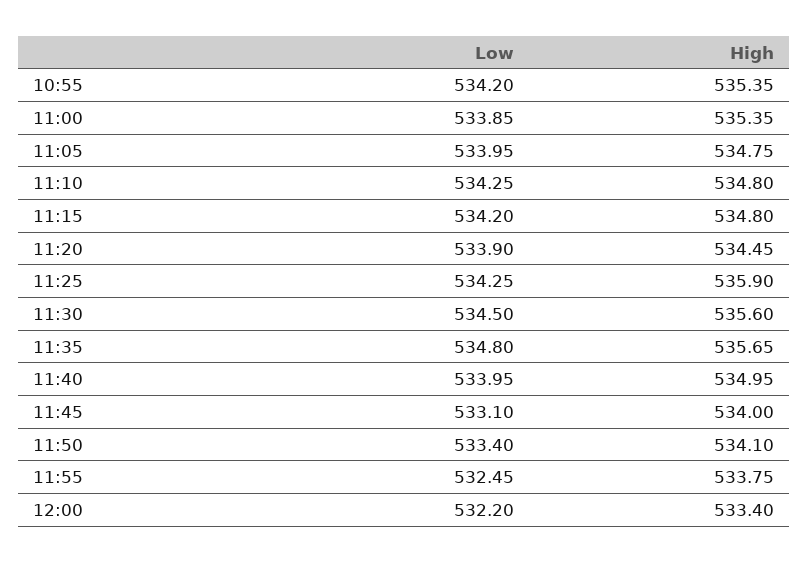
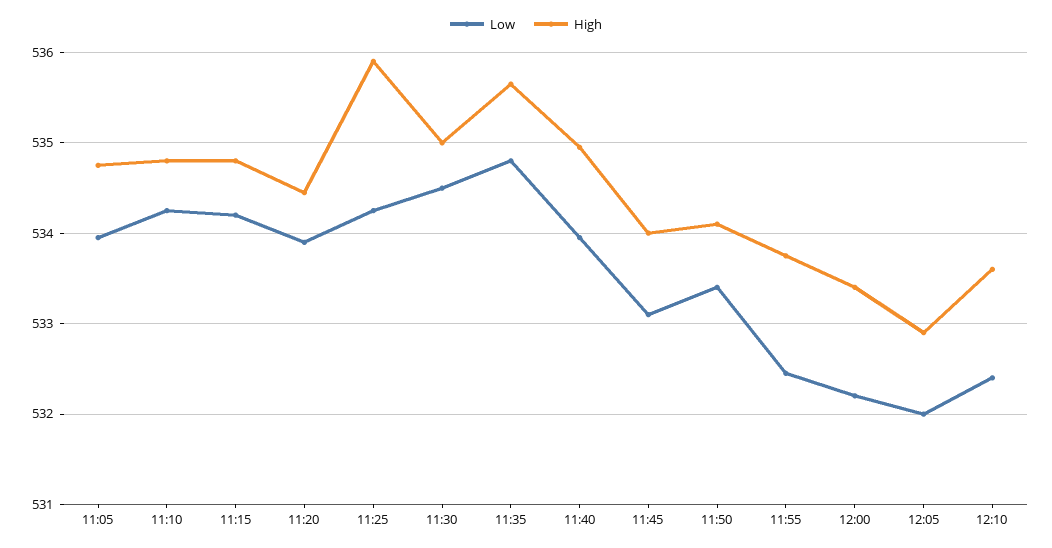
Low, 10:55: 534.2 -> none
High, 10:55: 535.35 -> none
Low, 11:00: 533.85 -> none
High, 11:00: 535.35 -> none
High, 11:30: 535.6 -> 535
Low, 12:05: none -> 532
High, 12:05: none -> 532.9
Low, 12:10: none -> 532.4
High, 12:10: none -> 533.6

